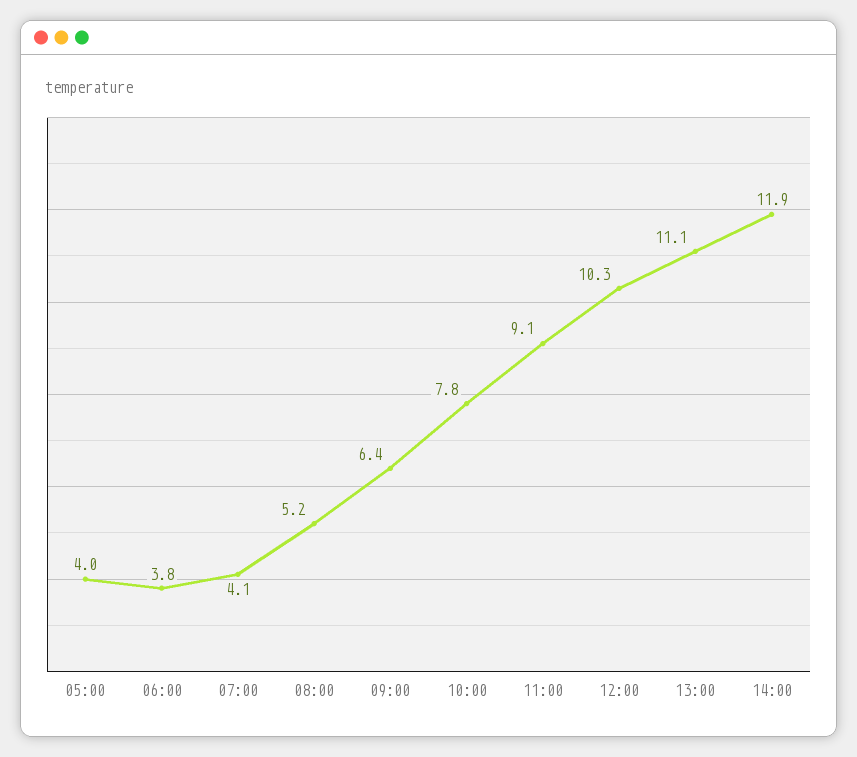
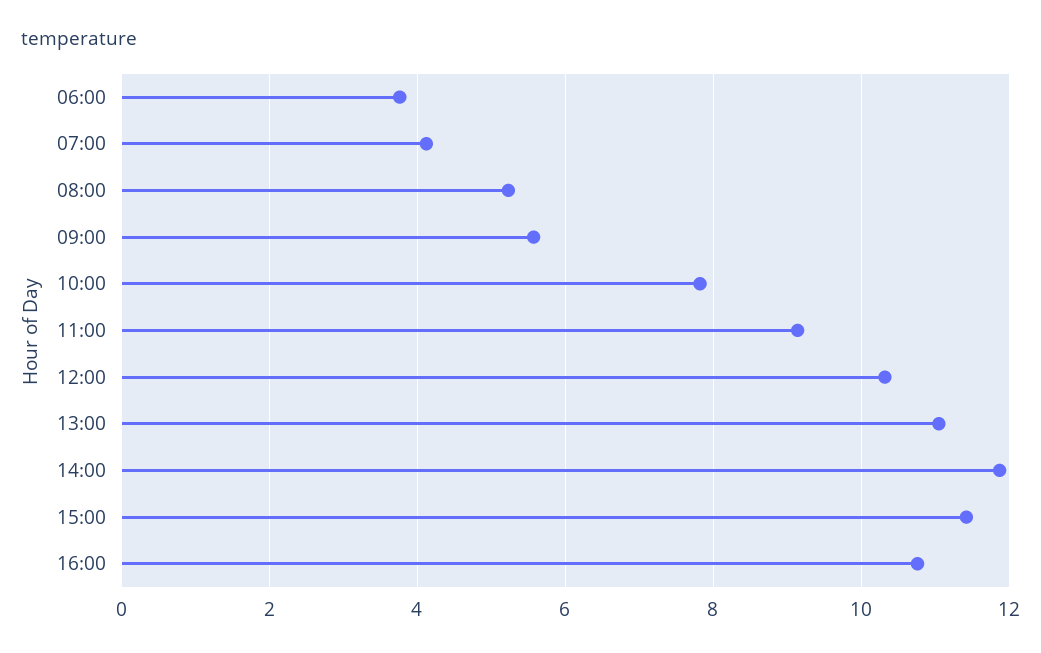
05:00: 4 -> none
09:00: 6.4 -> 5.6
15:00: none -> 11.4
16:00: none -> 10.8

